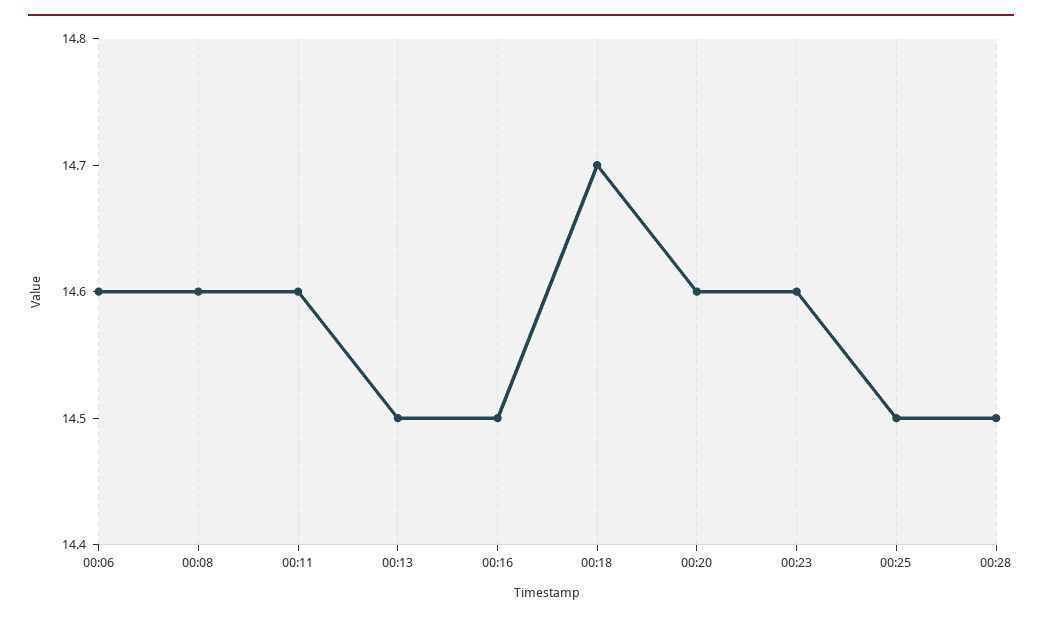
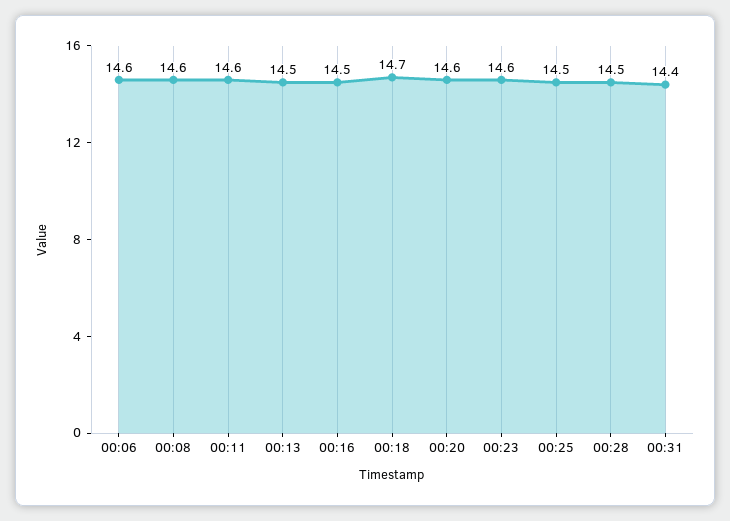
00:31: none -> 14.4

